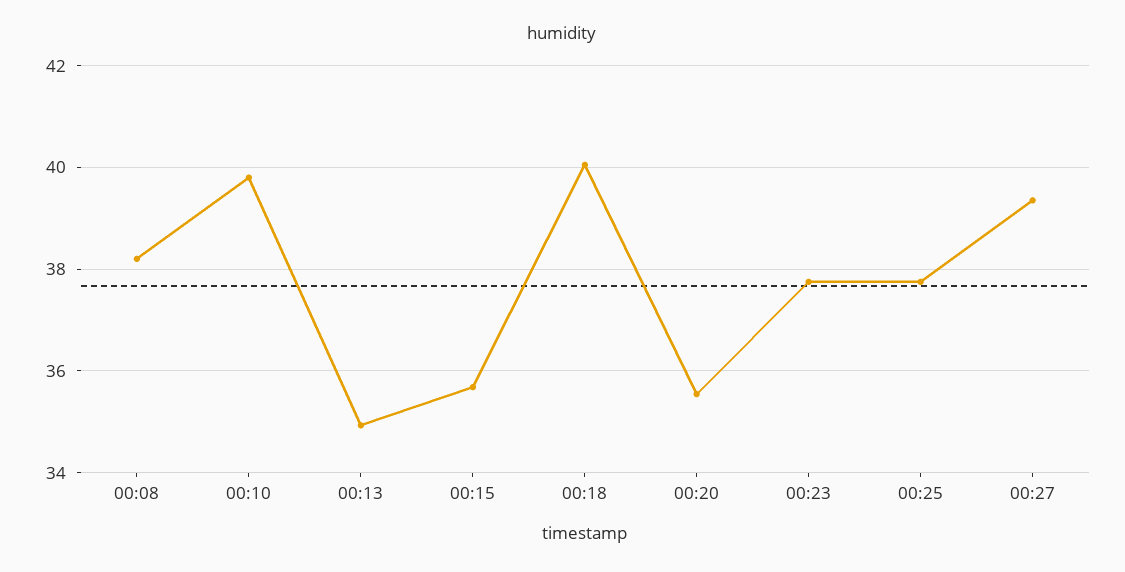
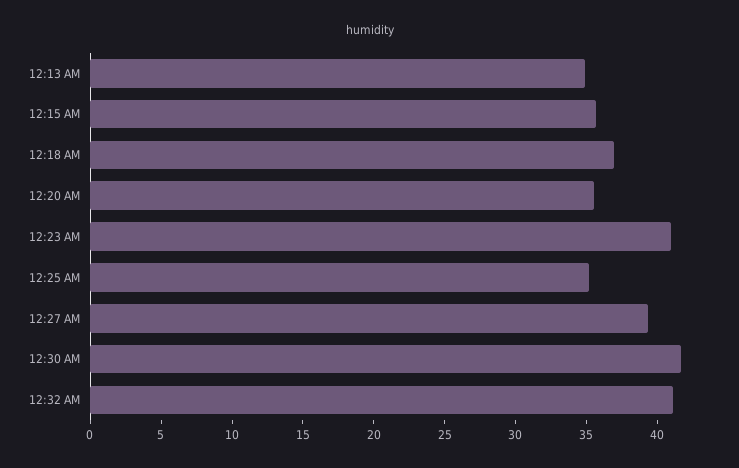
00:08: 38.2 -> none
00:10: 39.8 -> none
00:18: 40 -> 37
00:23: 37.8 -> 41
00:25: 37.8 -> 35
12:30 AM: none -> 42
12:32 AM: none -> 41

